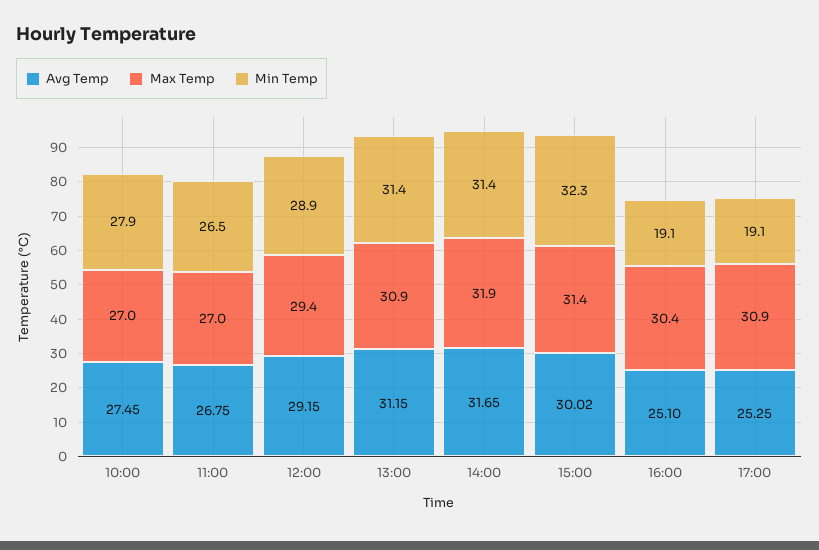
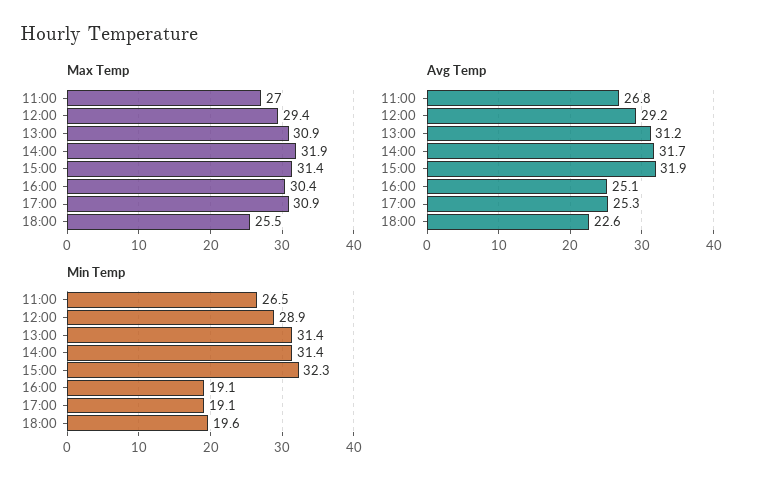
Avg Temp, 10:00: 27.45 -> none
Max Temp, 10:00: 27 -> none
Min Temp, 10:00: 27.9 -> none
Avg Temp, 15:00: 30.02 -> 31.9
Max Temp, 18:00: none -> 25.5
Avg Temp, 18:00: none -> 22.6
Min Temp, 18:00: none -> 19.6

